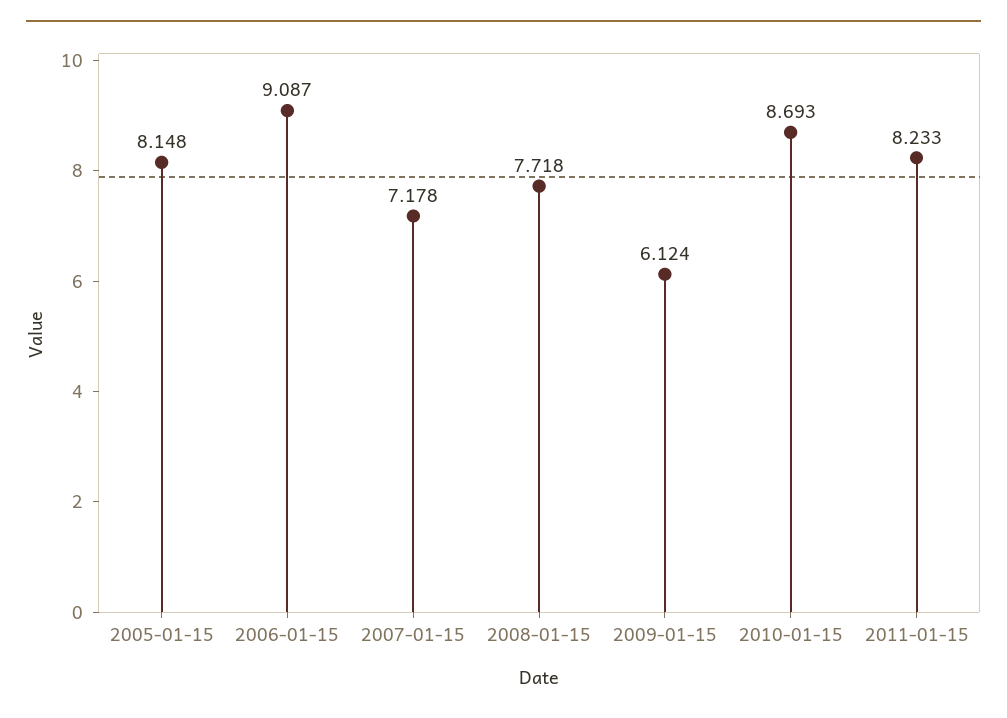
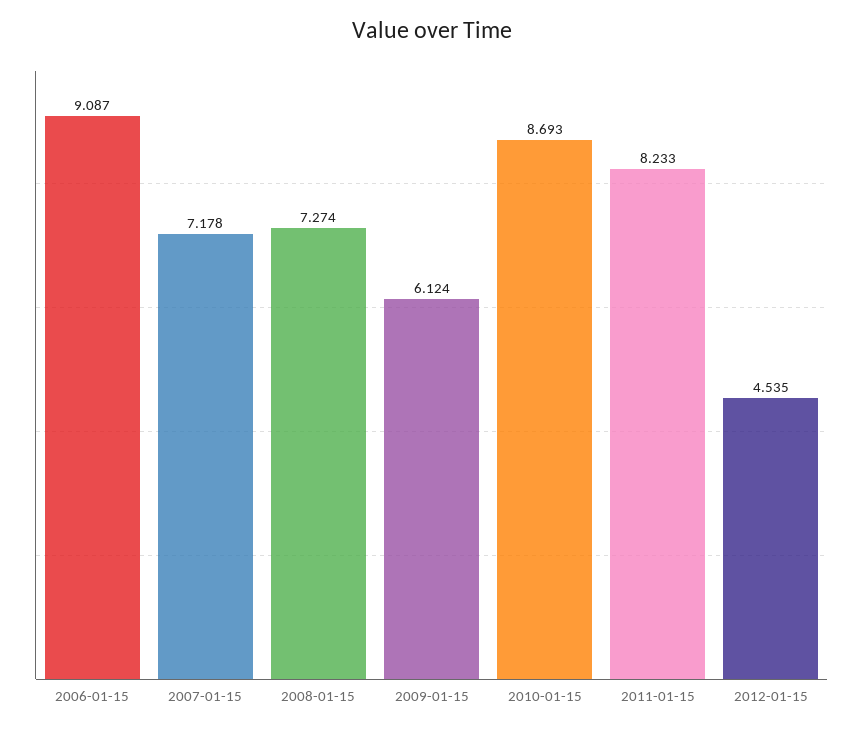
2005-01-15: 8.148 -> none
2008-01-15: 7.718 -> 7.274
2012-01-15: none -> 4.535

